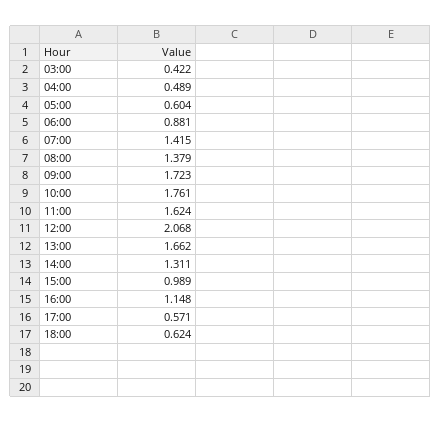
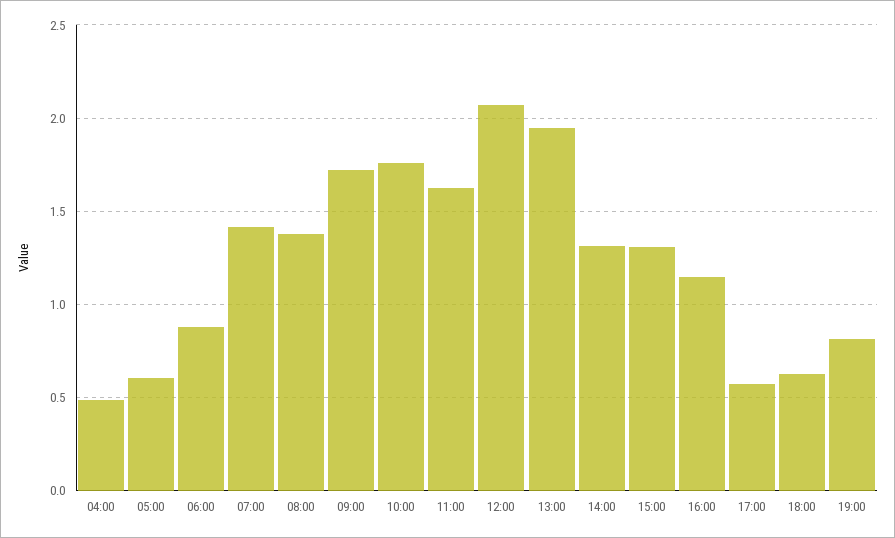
03:00: 0.422 -> none
13:00: 1.662 -> 1.95
15:00: 0.989 -> 1.3
19:00: none -> 0.8

